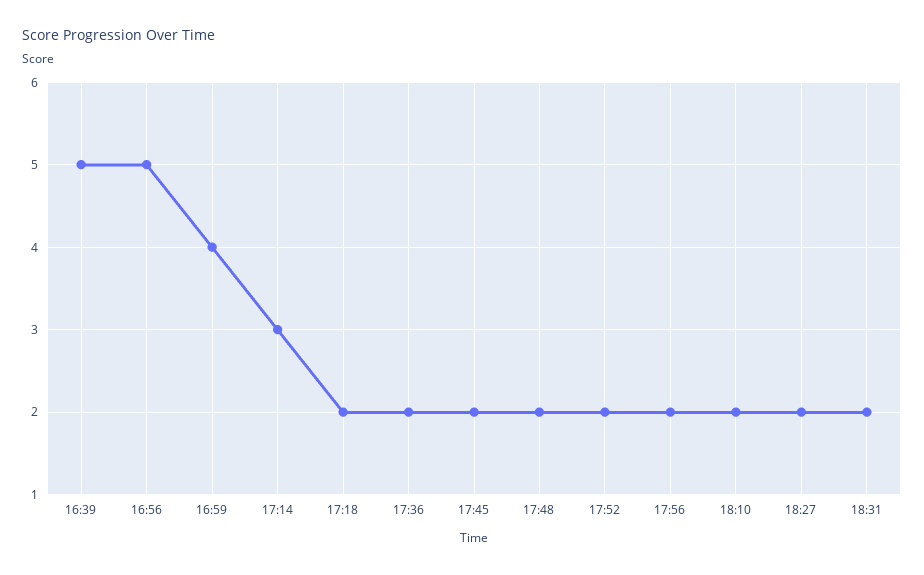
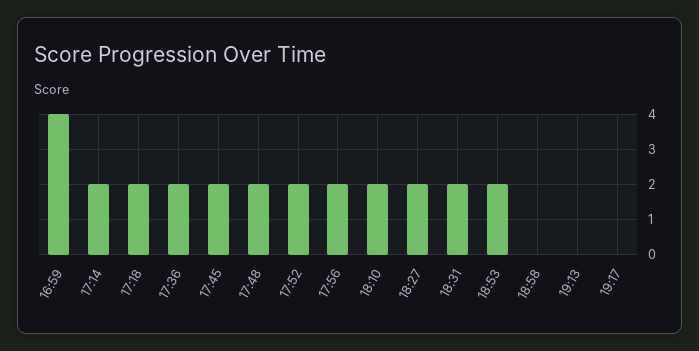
16:39: 5 -> none
16:56: 5 -> none
17:14: 3 -> 2
18:53: none -> 2
18:58: none -> 0
19:13: none -> 0
19:17: none -> 0

